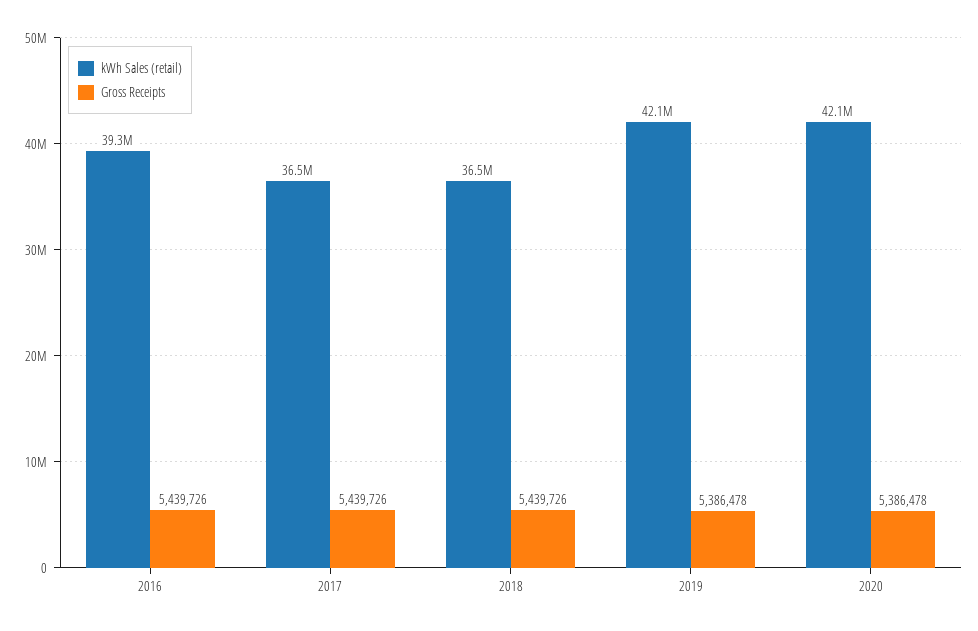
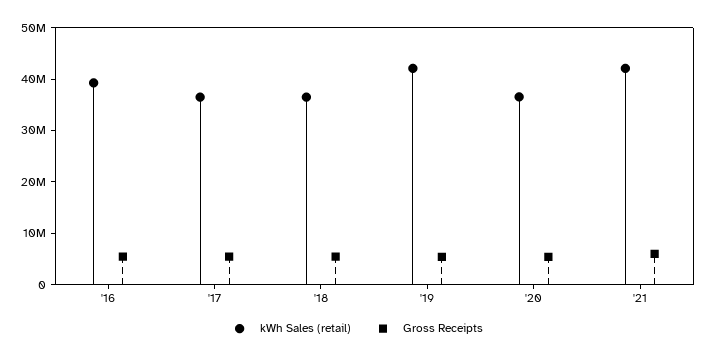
kWh Sales (retail), 2020: 42100000 -> 36000000
kWh Sales (retail), '21: none -> 42000000
Gross Receipts, '21: none -> 6000000

